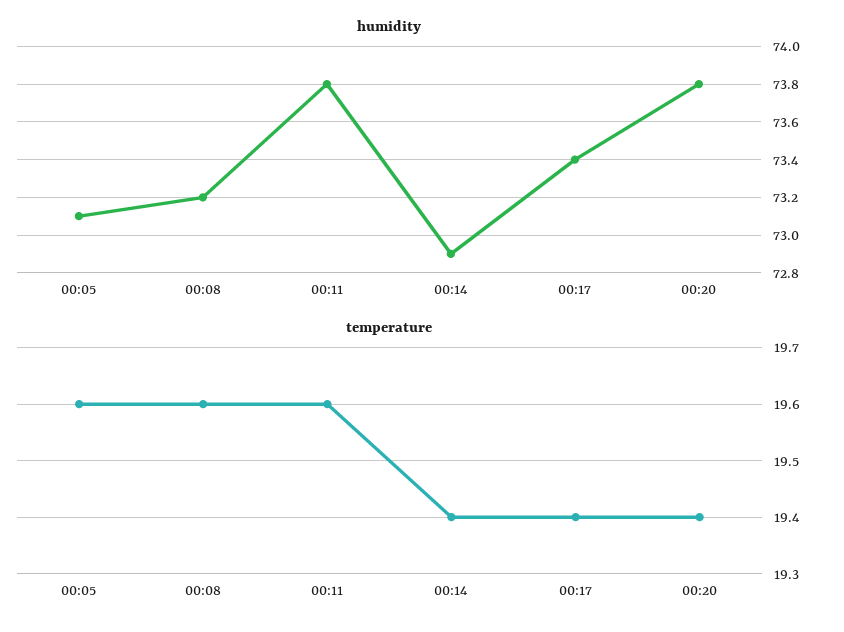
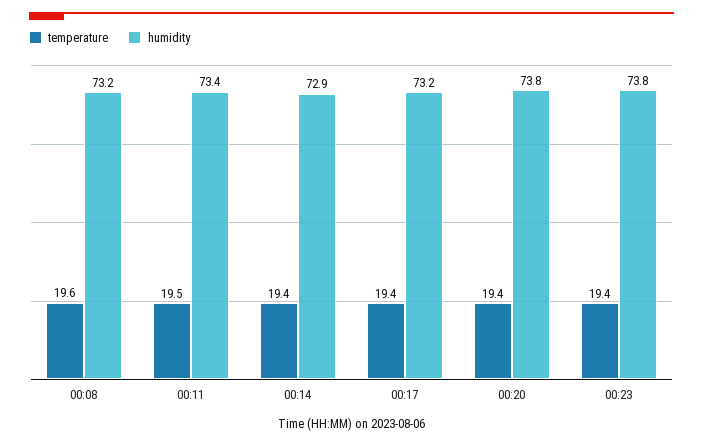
humidity, 00:05: 73.1 -> none
humidity, 00:11: 73.8 -> 73.4
humidity, 00:17: 73.4 -> 73.2
temperature, 00:05: 19.6 -> none
temperature, 00:11: 19.6 -> 19.5
temperature, 00:23: none -> 19.4
humidity, 00:23: none -> 73.8

